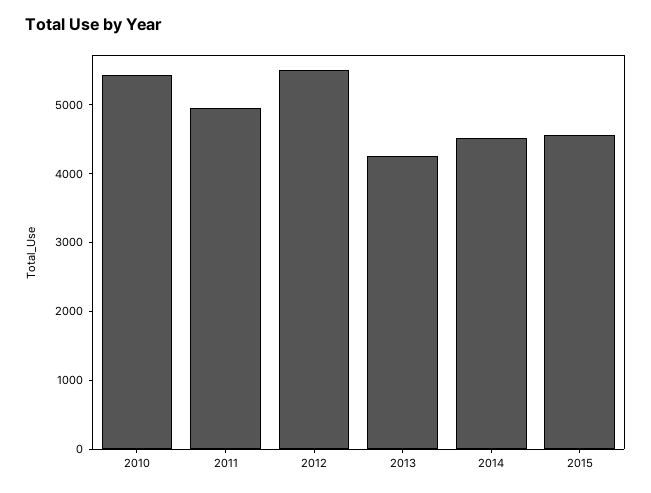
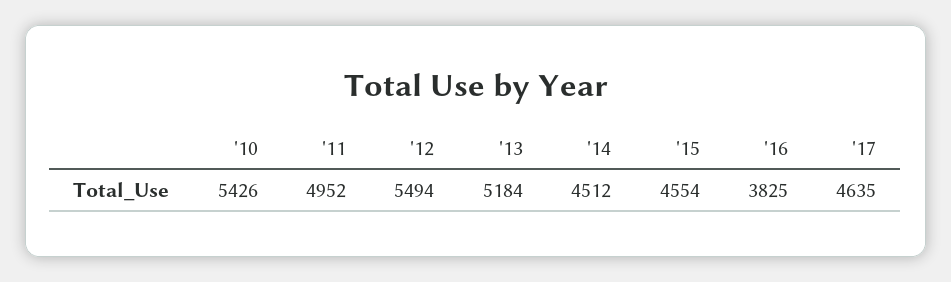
2013: 4200 -> 5184
'16: none -> 3825
'17: none -> 4635

